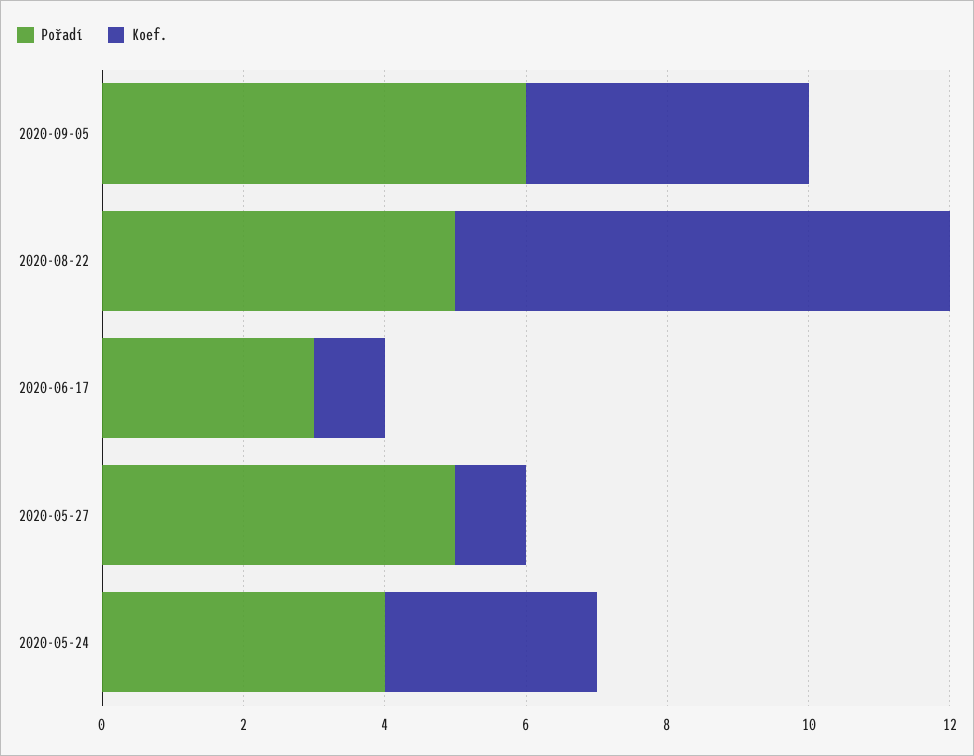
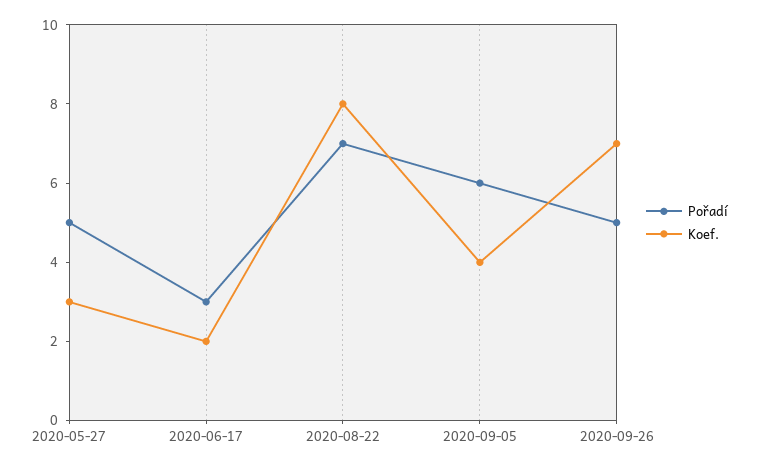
Pořadí, 2020-08-22: 5 -> 7
Koef., 2020-08-22: 7 -> 8
Koef., 2020-06-17: 1 -> 2
Koef., 2020-05-27: 1 -> 3
Pořadí, 2020-05-24: 4 -> none
Koef., 2020-05-24: 3 -> none
Pořadí, 2020-09-26: none -> 5
Koef., 2020-09-26: none -> 7

